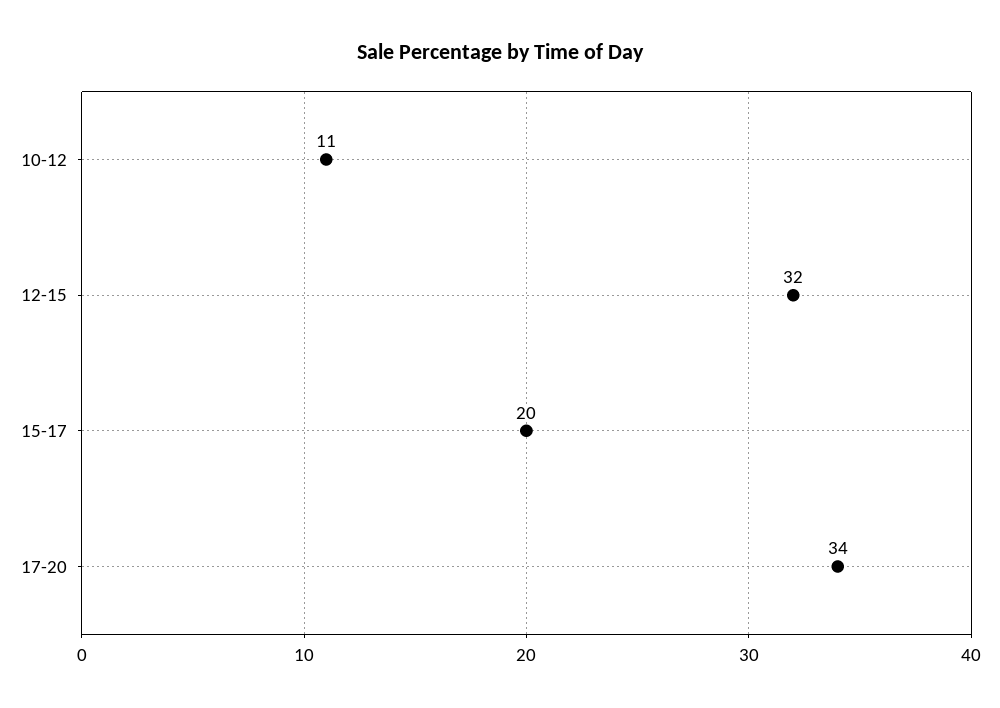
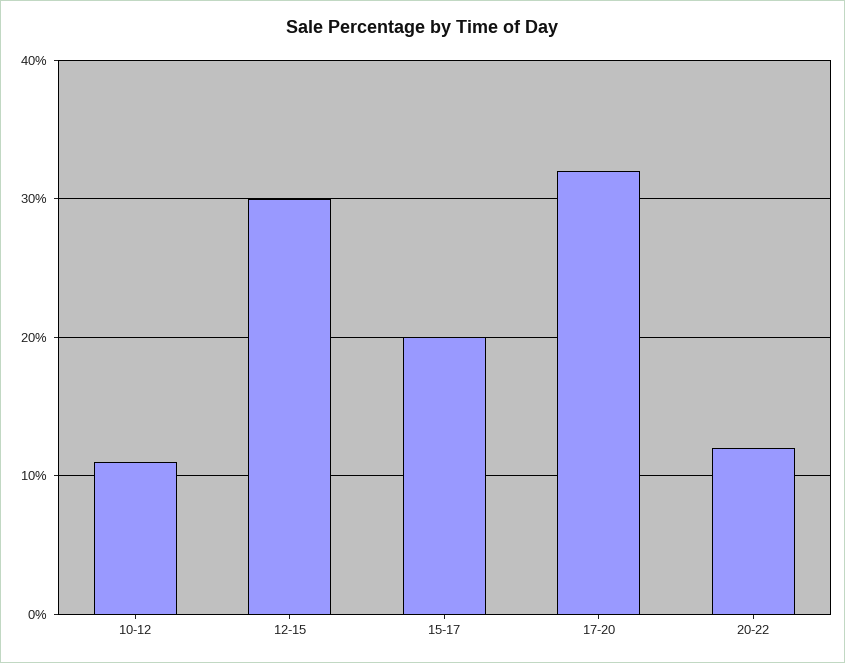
12-15: 32 -> 30
17-20: 34 -> 32
20-22: none -> 12

